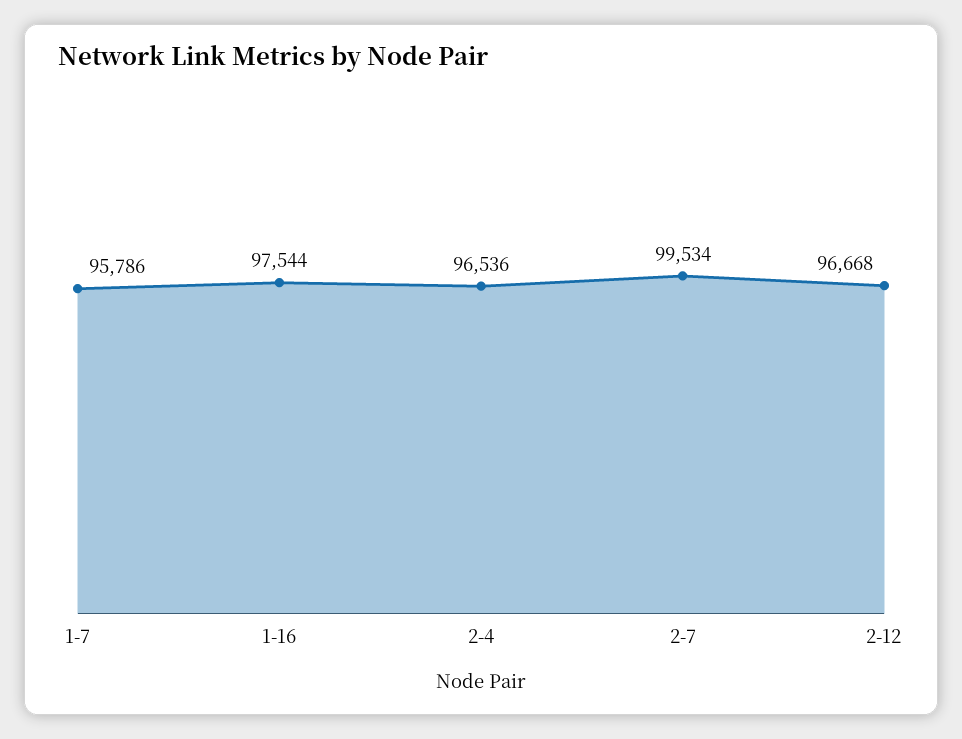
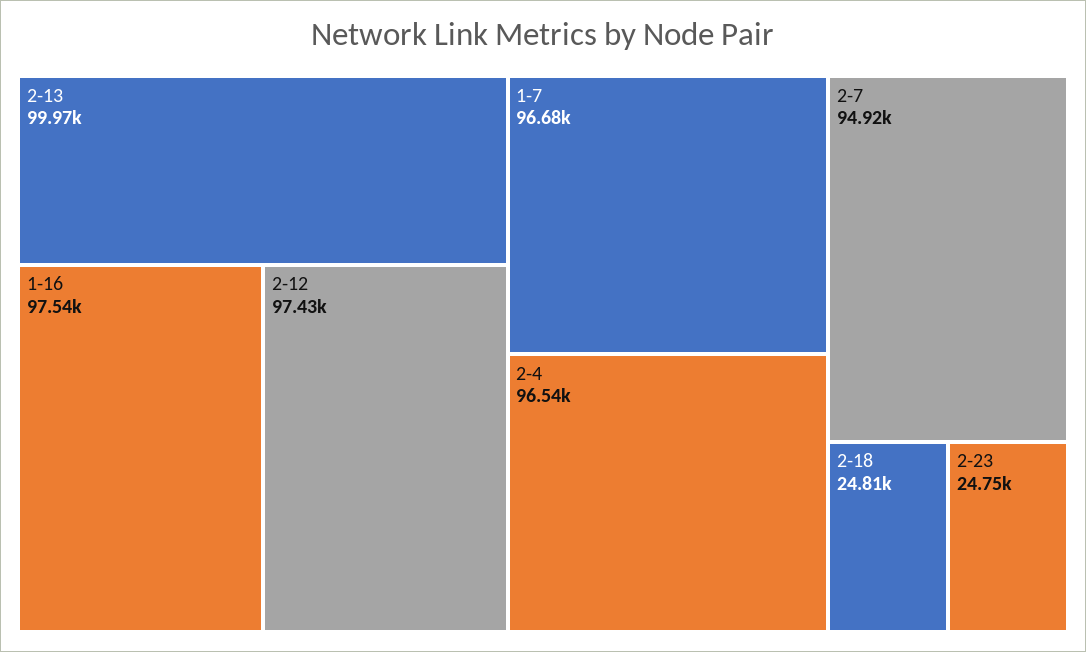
1-7: 95786 -> 96680
2-7: 99534 -> 94920
2-12: 96668 -> 97430
2-13: none -> 99970
2-18: none -> 24810
2-23: none -> 24750

